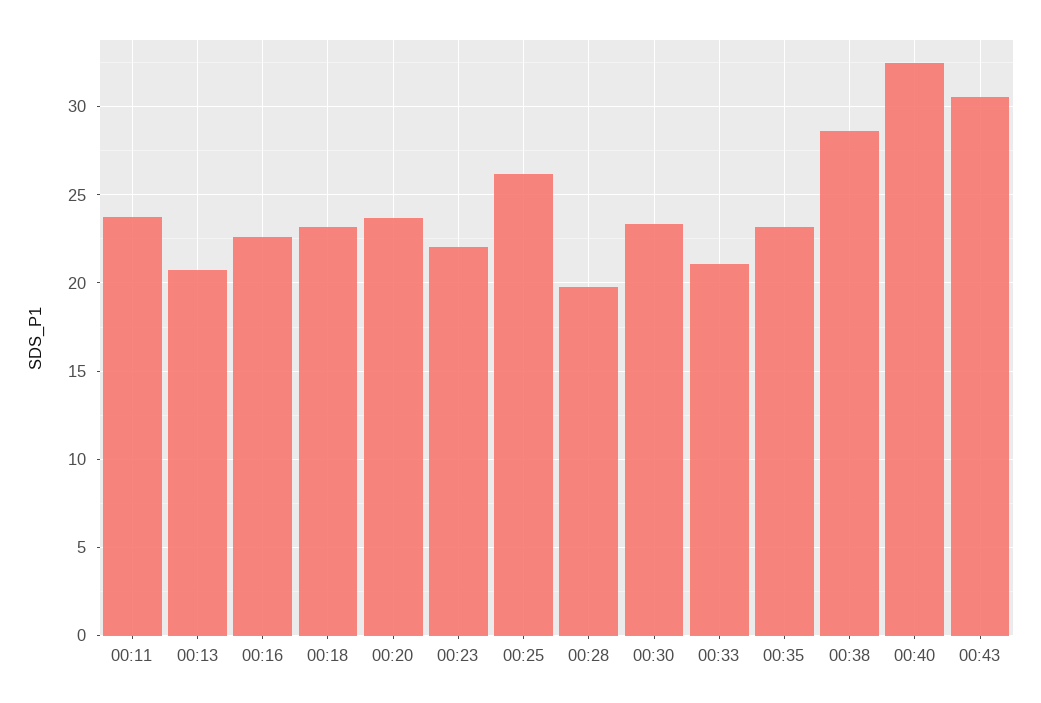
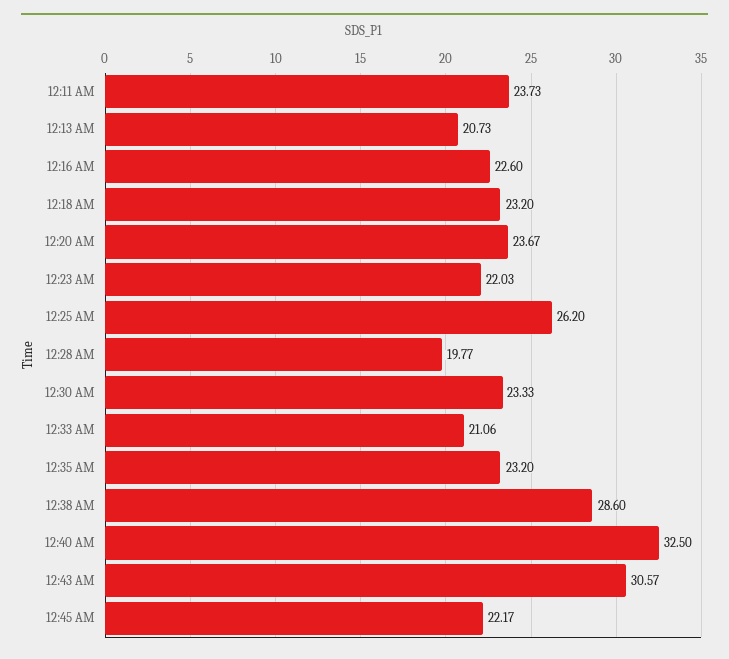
12:45 AM: none -> 22.17

